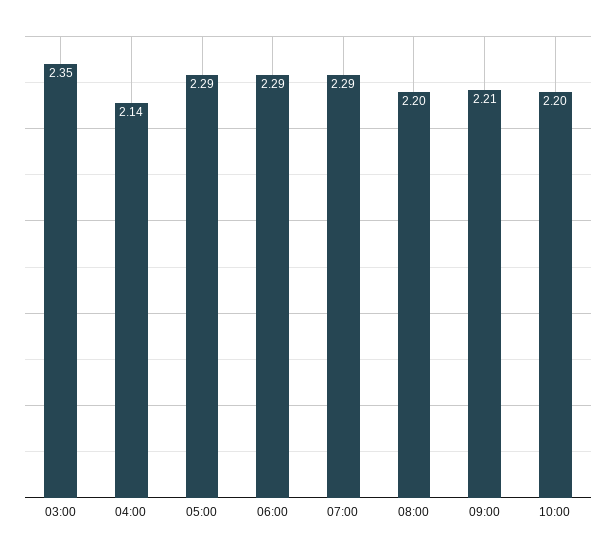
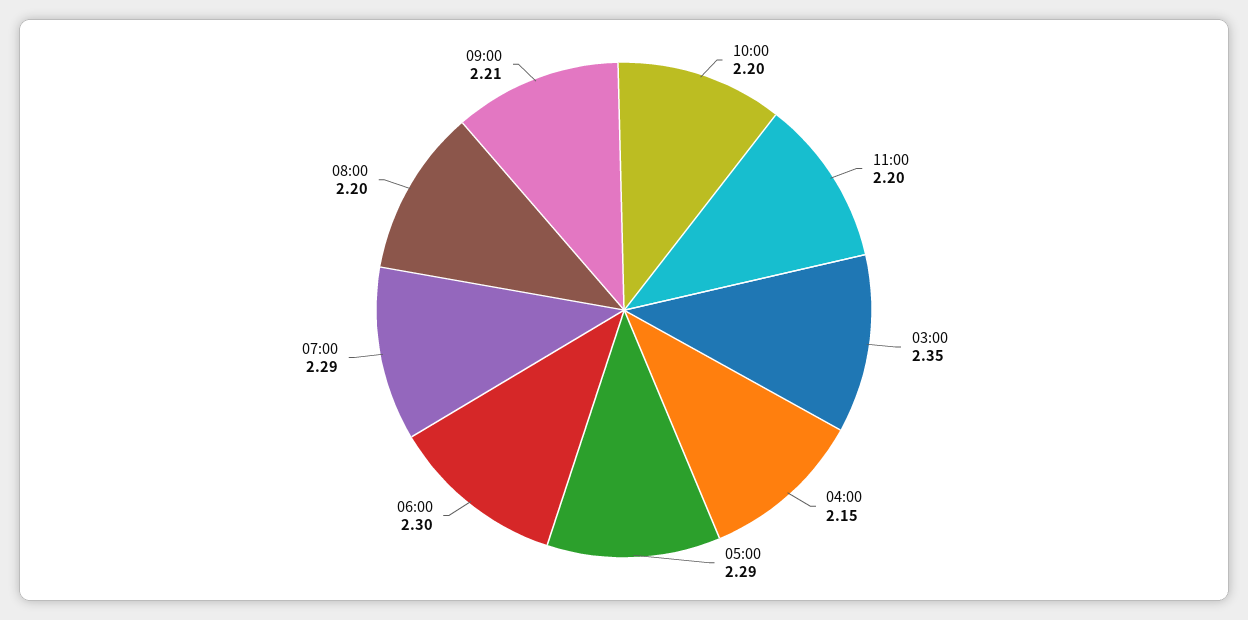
04:00: 2.14 -> 2.15
06:00: 2.29 -> 2.3
11:00: none -> 2.2

